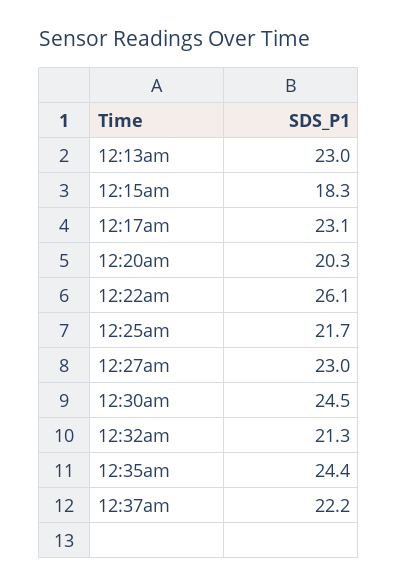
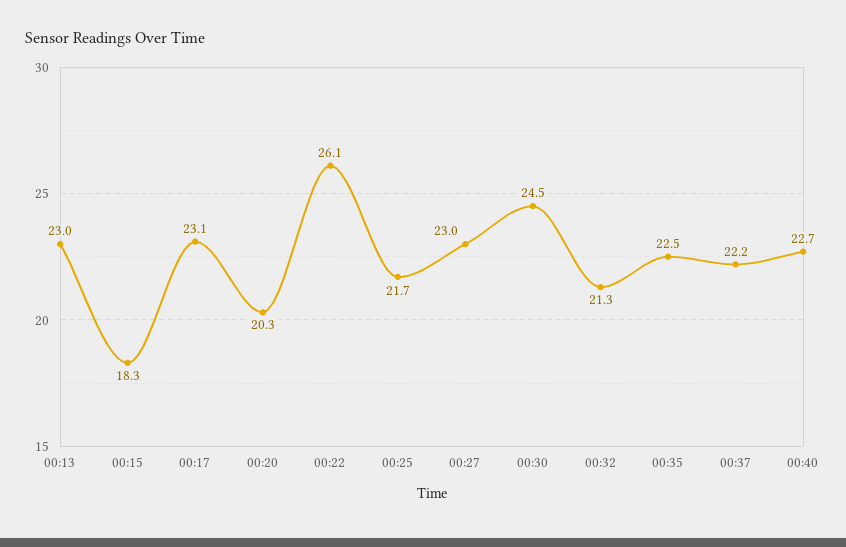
12:35am: 24.4 -> 22.5
00:40: none -> 22.7

